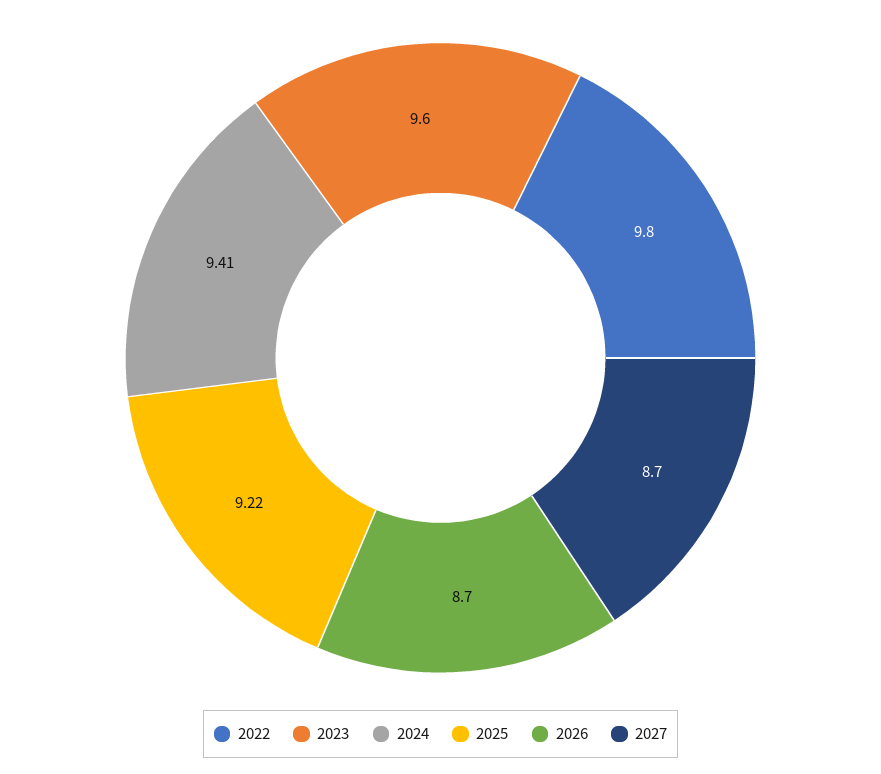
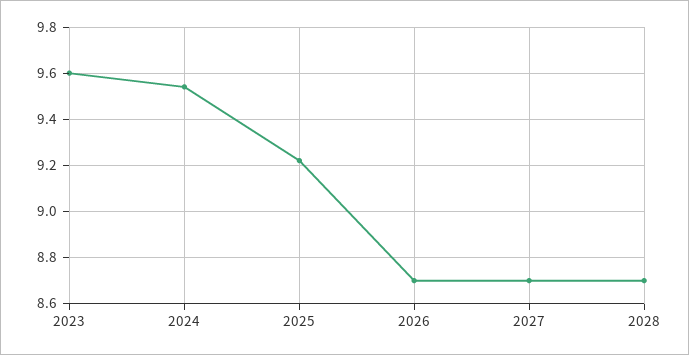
2022: 9.8 -> none
2024: 9.41 -> 9.55
2028: none -> 8.7

